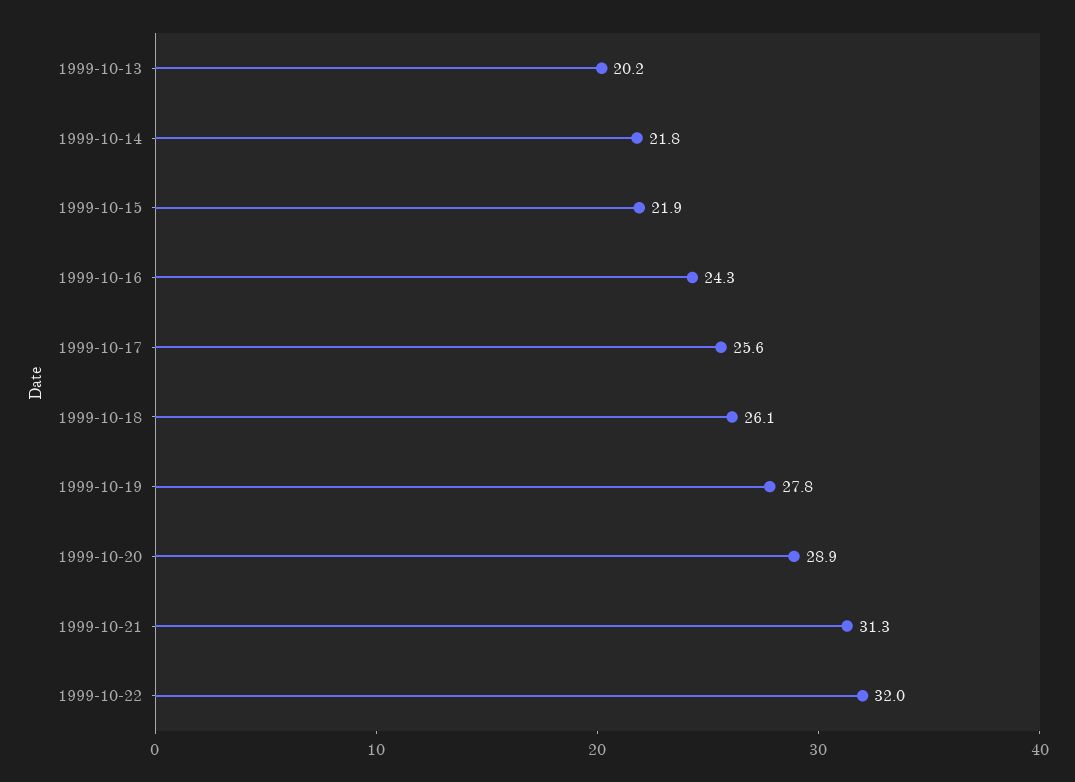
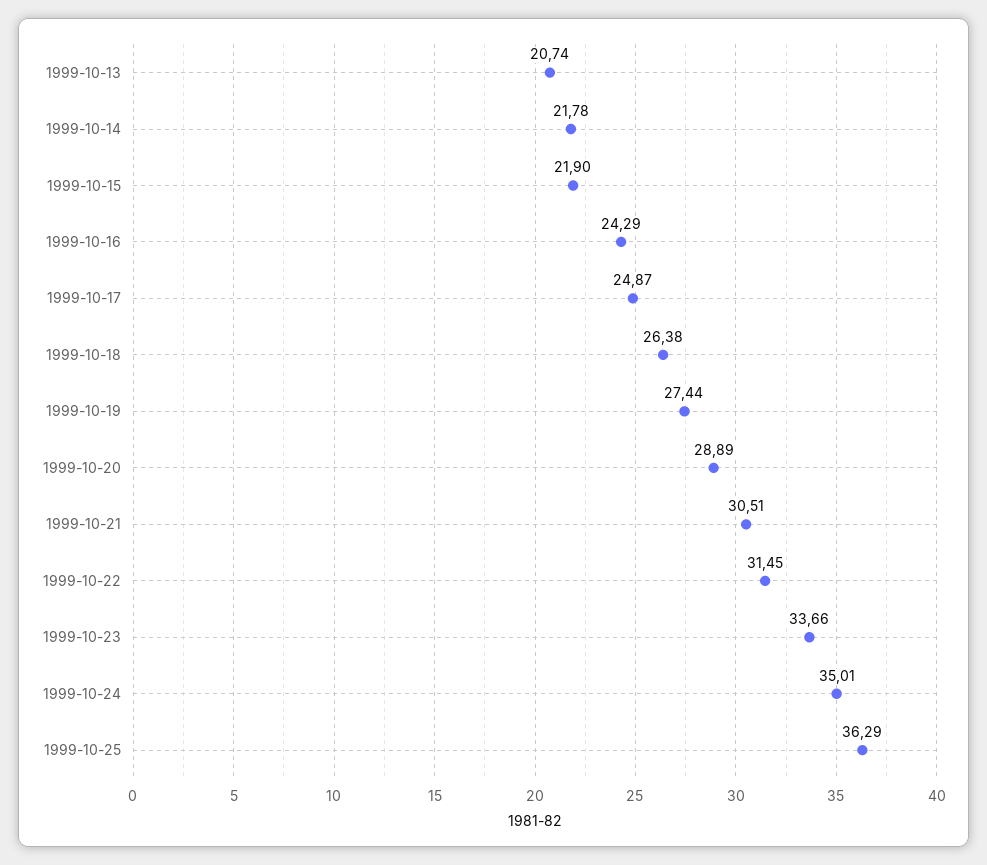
1999-10-13: 20.2 -> 20.74
1999-10-17: 25.6 -> 24.87
1999-10-18: 26.1 -> 26.38
1999-10-19: 27.8 -> 27.44
1999-10-21: 31.3 -> 30.51
1999-10-22: 32 -> 31.45
1999-10-23: none -> 33.66
1999-10-24: none -> 35.01
1999-10-25: none -> 36.29

